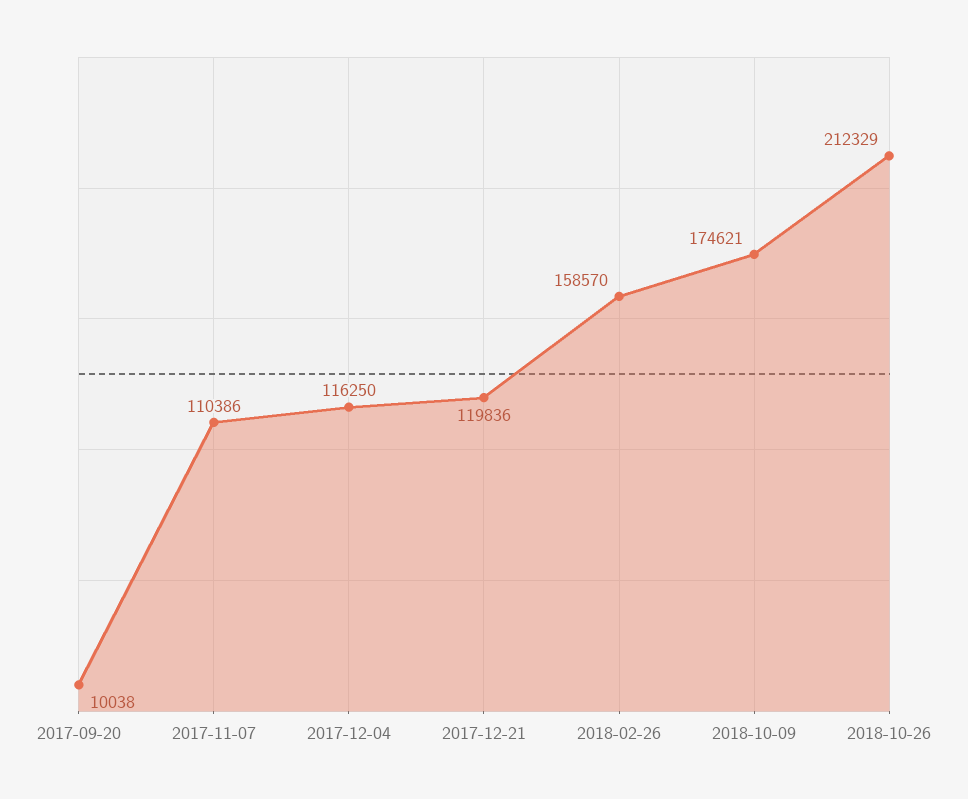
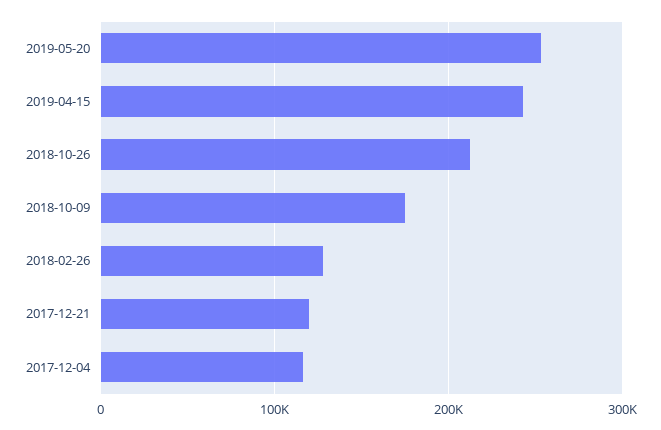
2017-09-20: 10038 -> none
2017-11-07: 110386 -> none
2018-02-26: 158570 -> 130000
2019-05-20: none -> 250000
2019-04-15: none -> 240000

